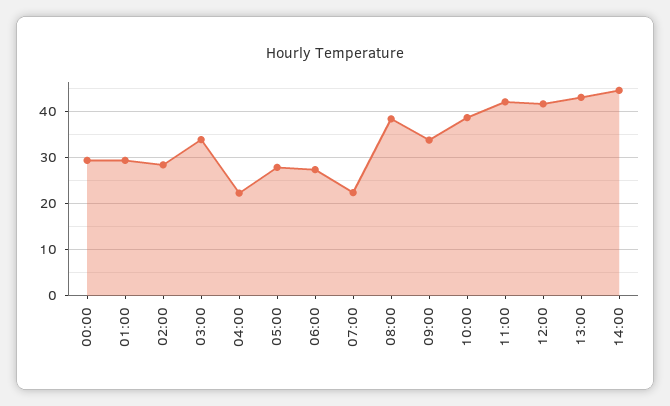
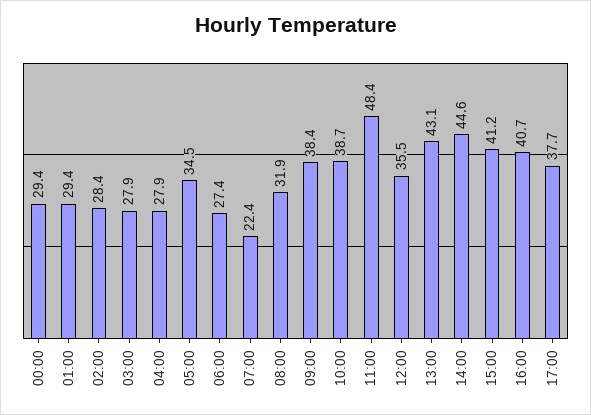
03:00: 34 -> 27.9
04:00: 22 -> 27.9
05:00: 28 -> 34.5
08:00: 38 -> 31.9
09:00: 34 -> 38.4
11:00: 42 -> 48.4
12:00: 42 -> 35.5
15:00: none -> 41.2
16:00: none -> 40.7
17:00: none -> 37.7

